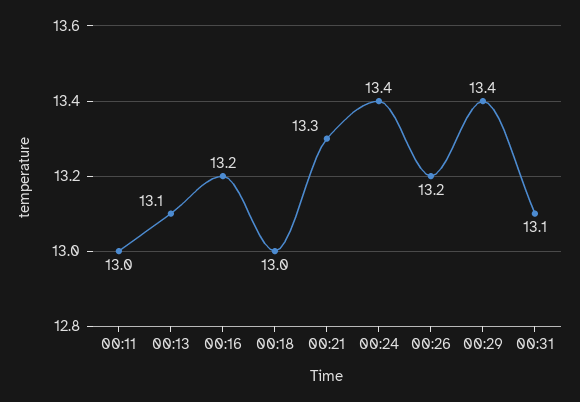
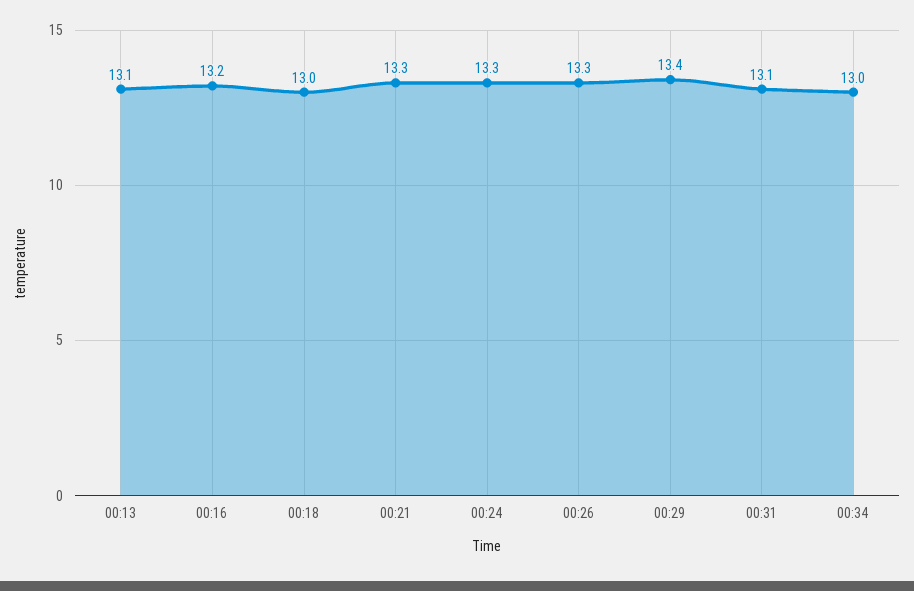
00:11: 13 -> none
00:24: 13.4 -> 13.3
00:26: 13.2 -> 13.3
00:34: none -> 13

